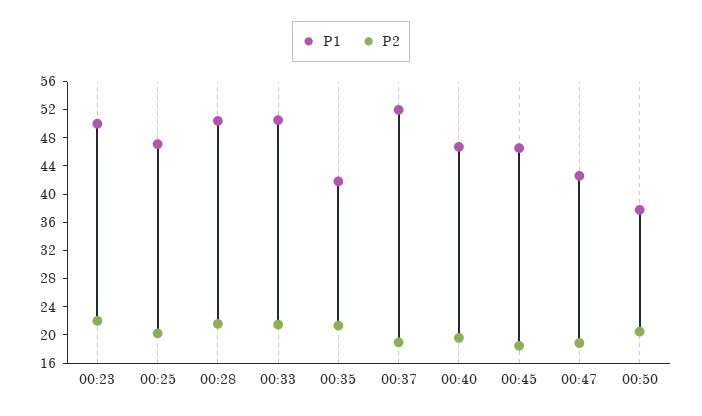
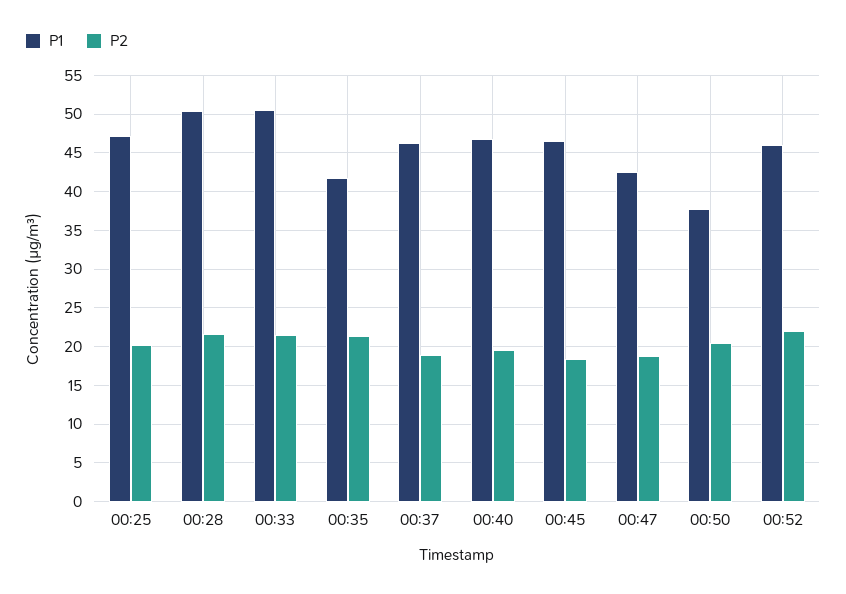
P1, 00:23: 50 -> none
P2, 00:23: 22 -> none
P1, 00:37: 52 -> 46
P1, 00:52: none -> 46
P2, 00:52: none -> 22

